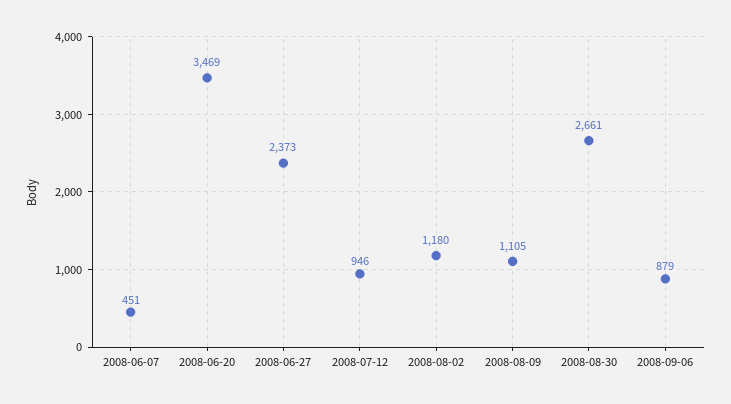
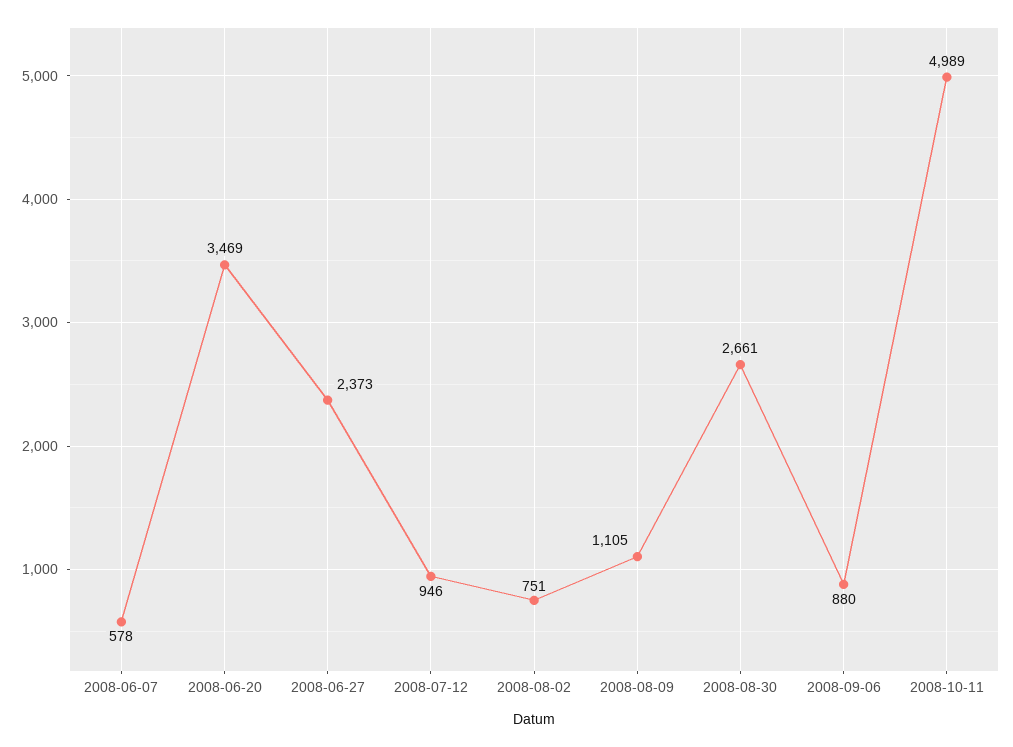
2008-06-07: 451 -> 578
2008-08-02: 1180 -> 751
2008-09-06: 879 -> 880
2008-10-11: none -> 4989

